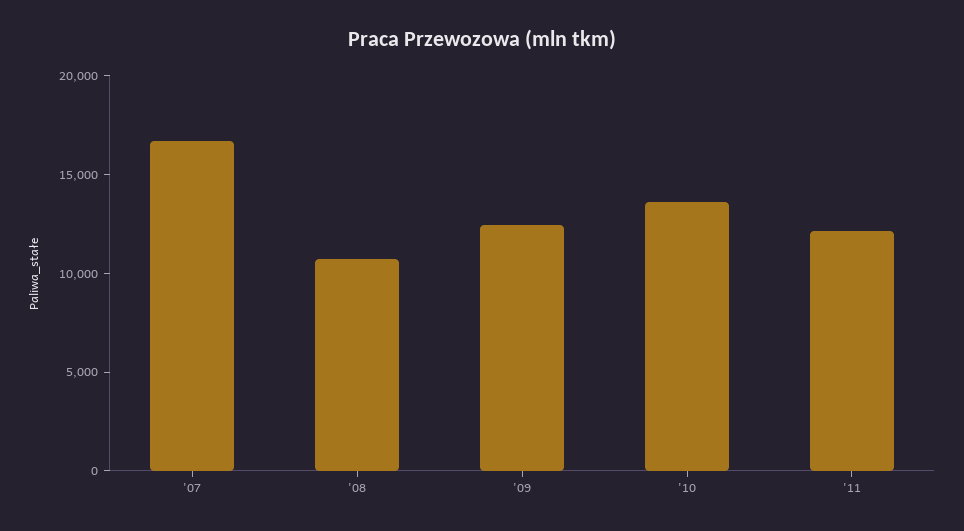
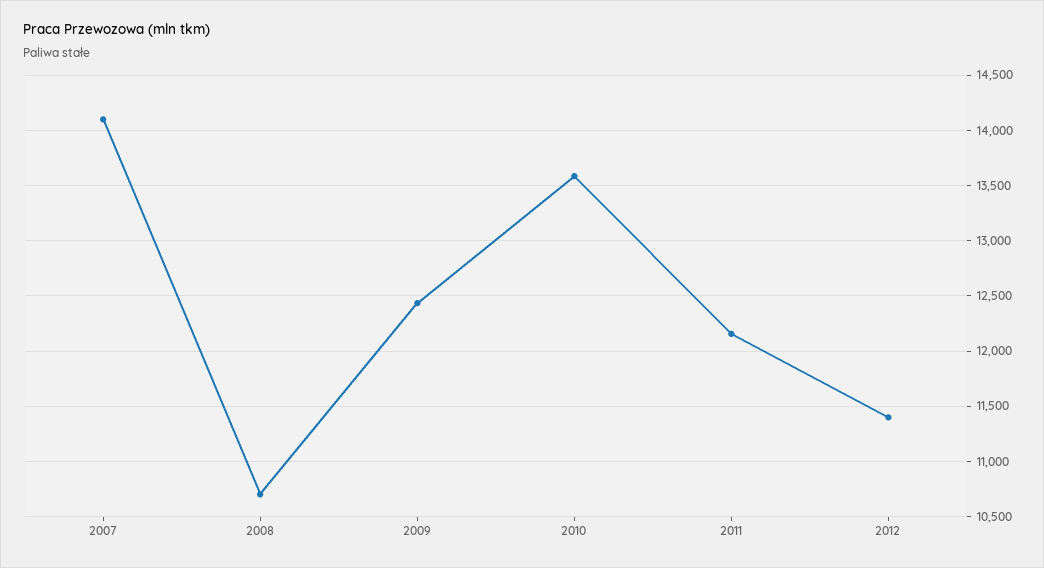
'07: 17000 -> 14100
2012: none -> 11400

